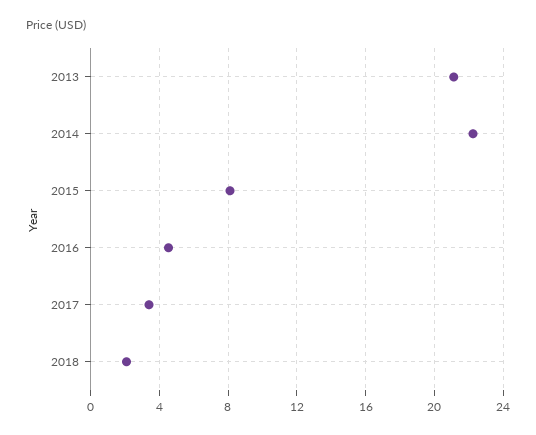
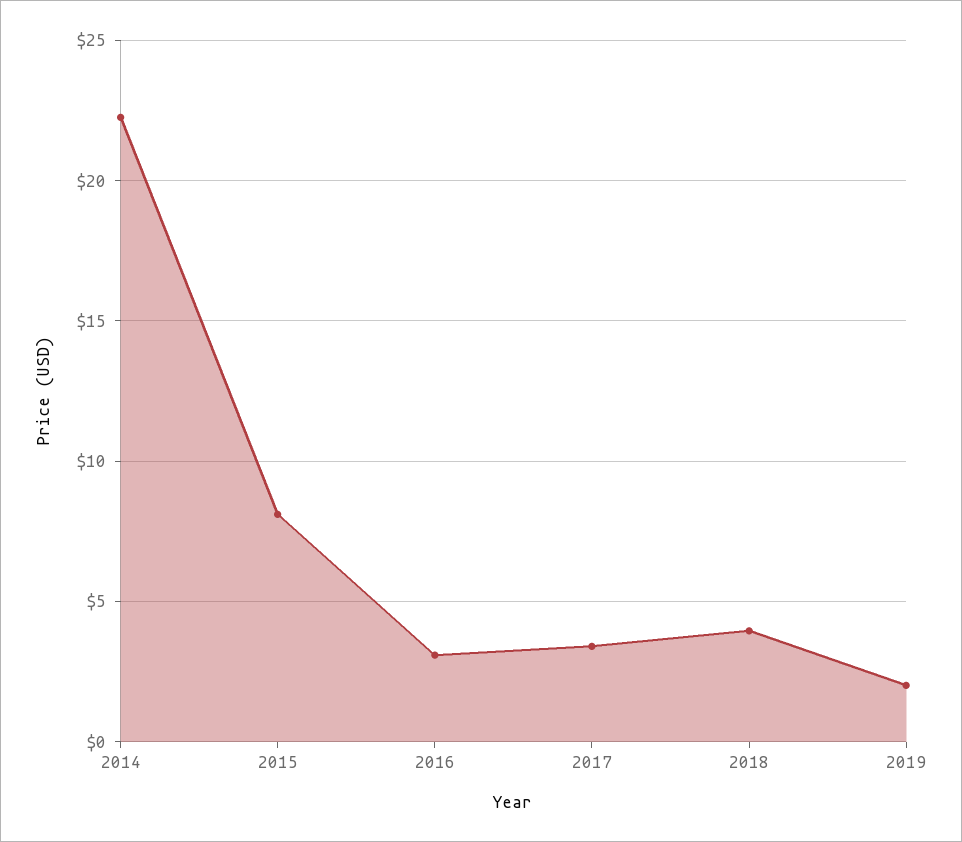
2013: 21 -> none
2016: 4.5 -> 3
2018: 2 -> 4
2019: none -> 2

